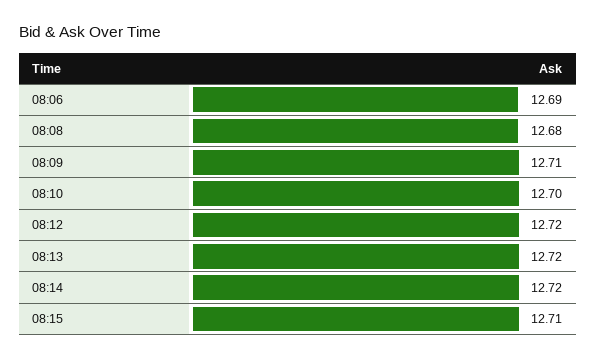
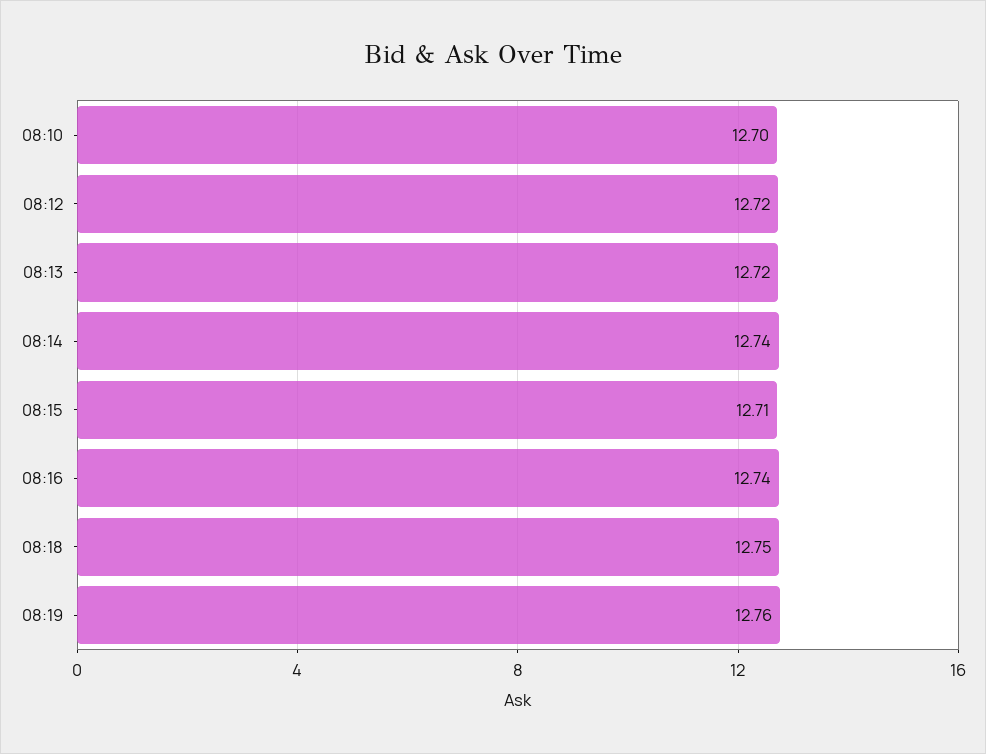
08:06: 12.69 -> none
08:08: 12.68 -> none
08:09: 12.71 -> none
08:14: 12.72 -> 12.74
08:16: none -> 12.74
08:18: none -> 12.75
08:19: none -> 12.76

